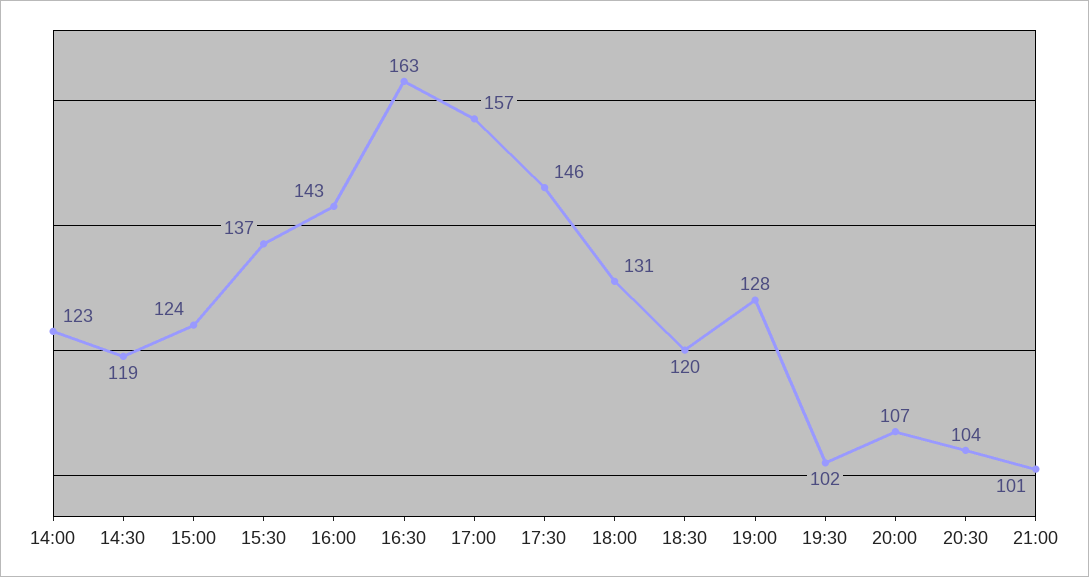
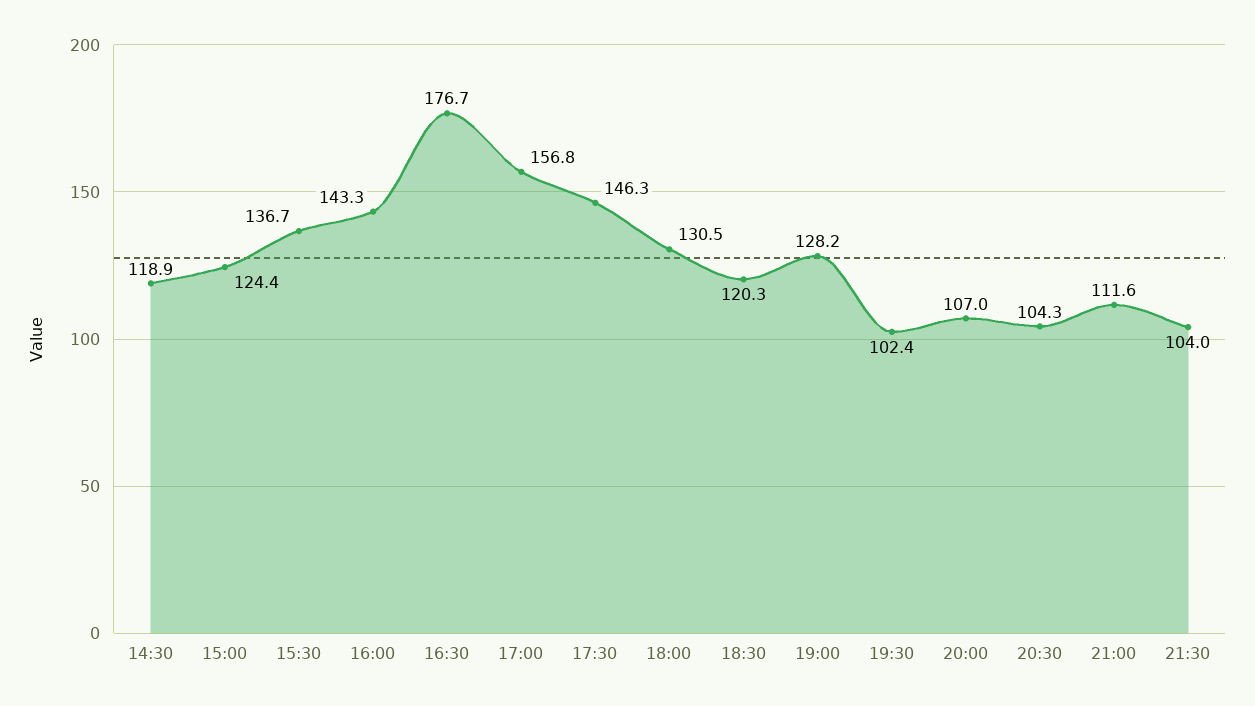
14:00: 123 -> none
16:30: 163 -> 176.7
21:00: 101 -> 111.6
21:30: none -> 104

